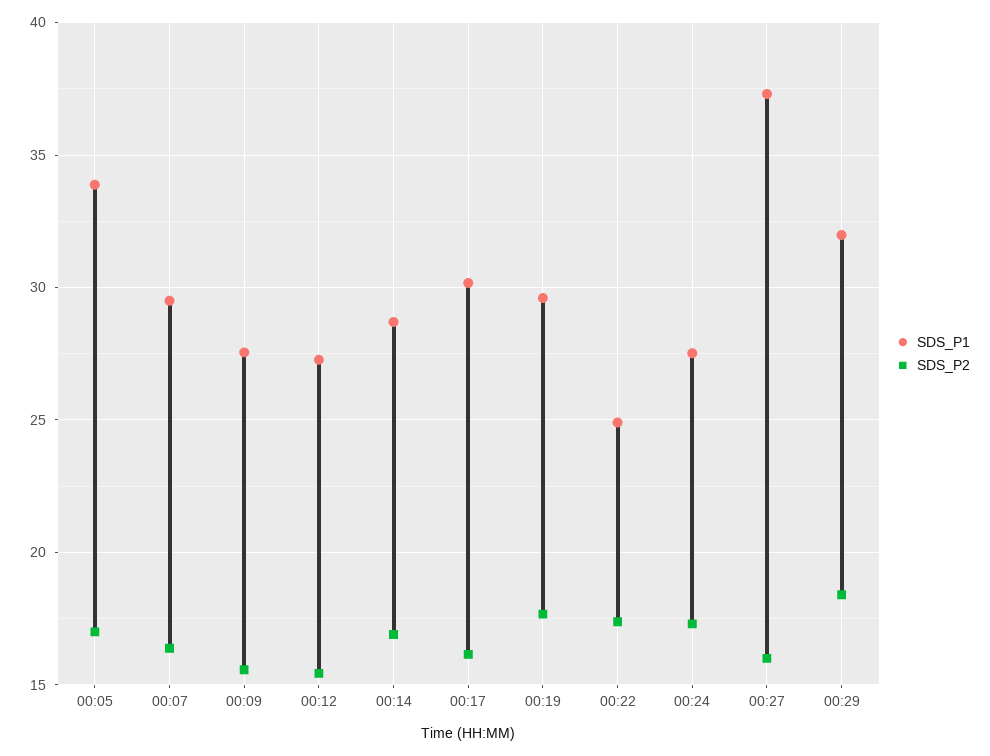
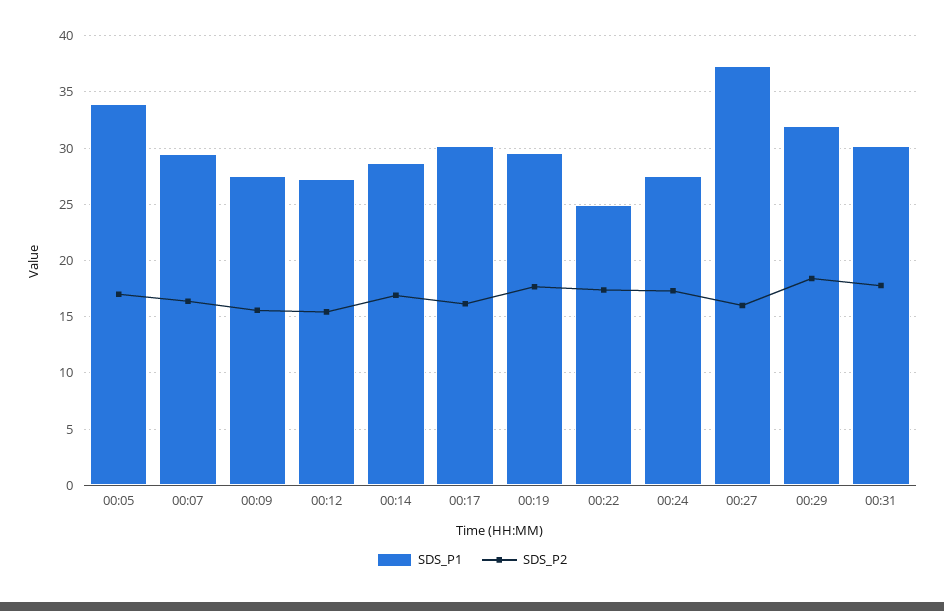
SDS_P1, 00:31: none -> 30
SDS_P2, 00:31: none -> 18

